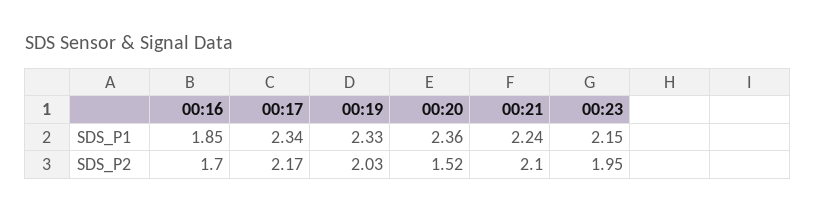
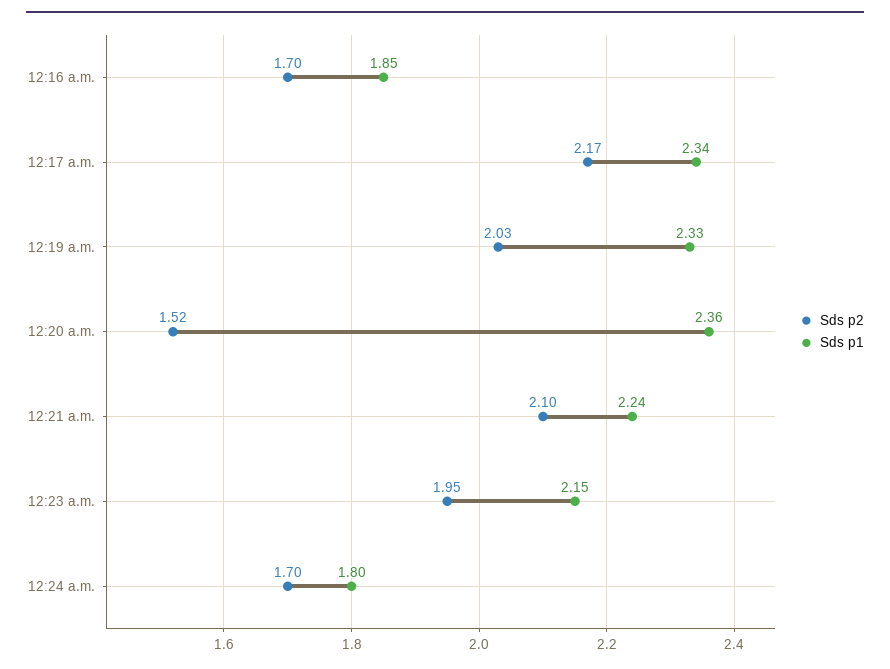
SDS_P2, 12:24 a.m.: none -> 1.7
SDS_P1, 12:24 a.m.: none -> 1.8

